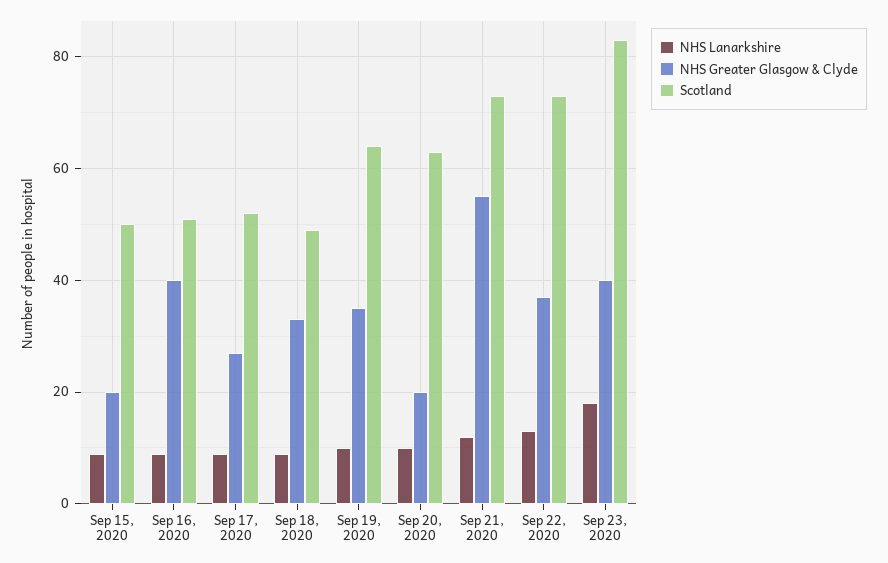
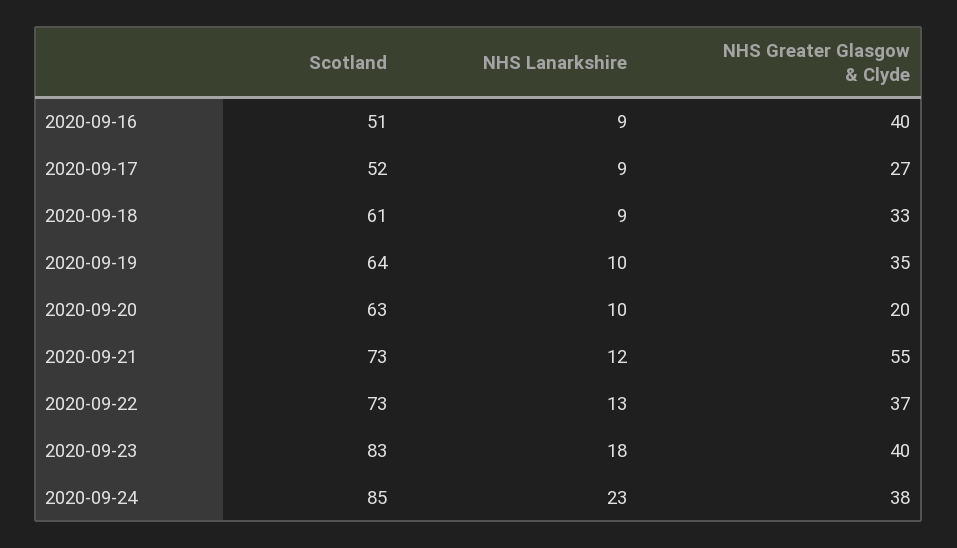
NHS Lanarkshire, Sep 15, 2020: 10 -> none
NHS Greater Glasgow & Clyde, Sep 15, 2020: 20 -> none
Scotland, Sep 15, 2020: 50 -> none
Scotland, Sep 18, 2020: 50 -> 61
Scotland, 2020-09-24: none -> 85
NHS Lanarkshire, 2020-09-24: none -> 23
NHS Greater Glasgow & Clyde, 2020-09-24: none -> 38

